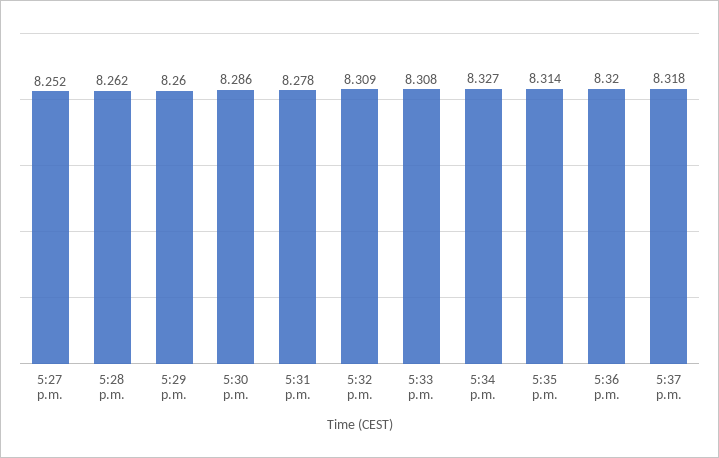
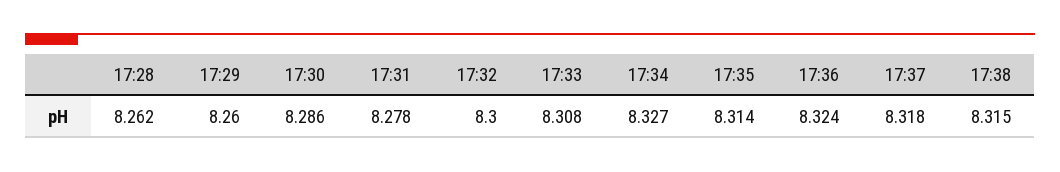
5:27 p.m.: 8.252 -> none
5:32 p.m.: 8.309 -> 8.3
5:36 p.m.: 8.32 -> 8.324
17:38: none -> 8.315

